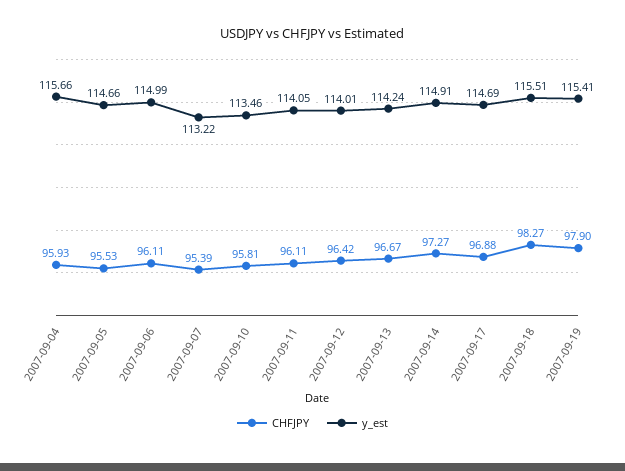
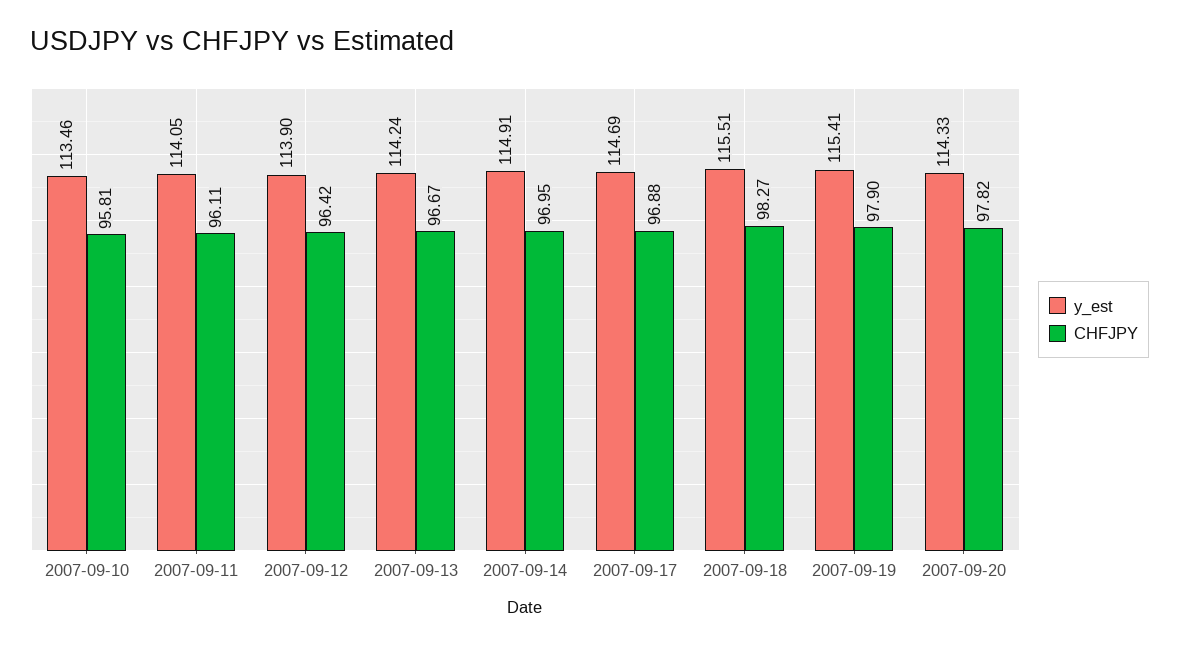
CHFJPY, 2007-09-04: 95.93 -> none
y_est, 2007-09-04: 115.66 -> none
CHFJPY, 2007-09-05: 95.53 -> none
y_est, 2007-09-05: 114.66 -> none
CHFJPY, 2007-09-06: 96.11 -> none
y_est, 2007-09-06: 114.99 -> none
CHFJPY, 2007-09-07: 95.39 -> none
y_est, 2007-09-07: 113.22 -> none
y_est, 2007-09-12: 114.01 -> 113.9
CHFJPY, 2007-09-14: 97.27 -> 96.95
y_est, 2007-09-20: none -> 114.33
CHFJPY, 2007-09-20: none -> 97.82

